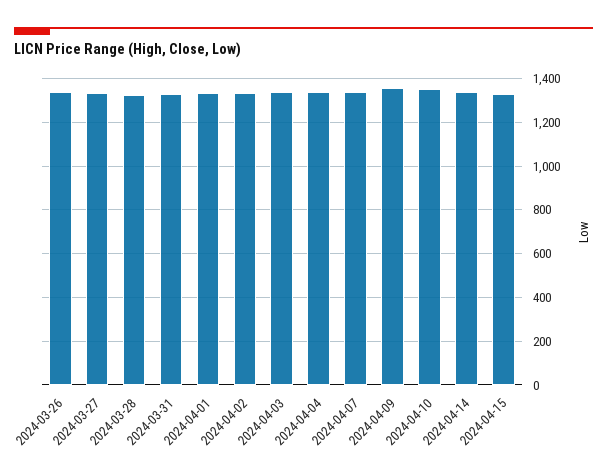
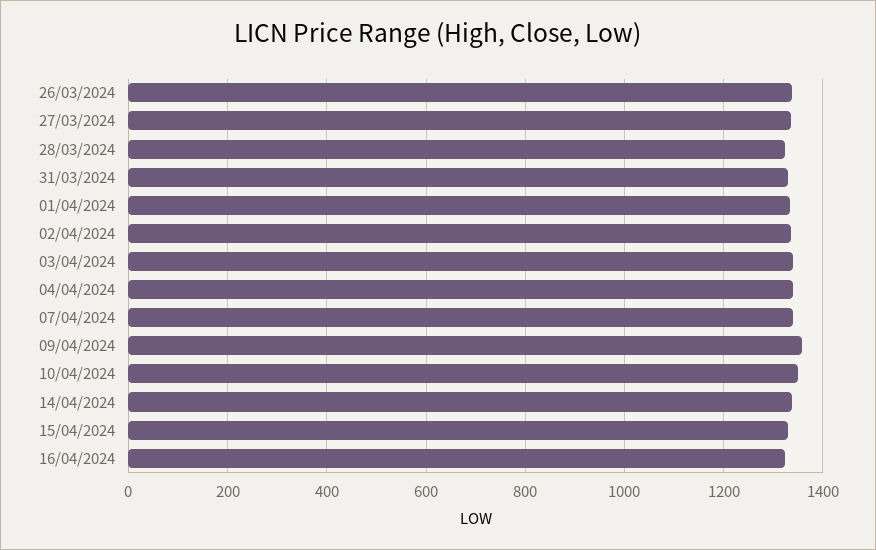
16/04/2024: none -> 1320

